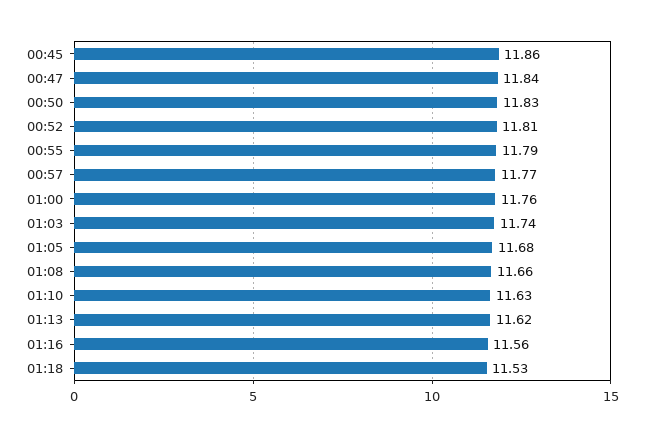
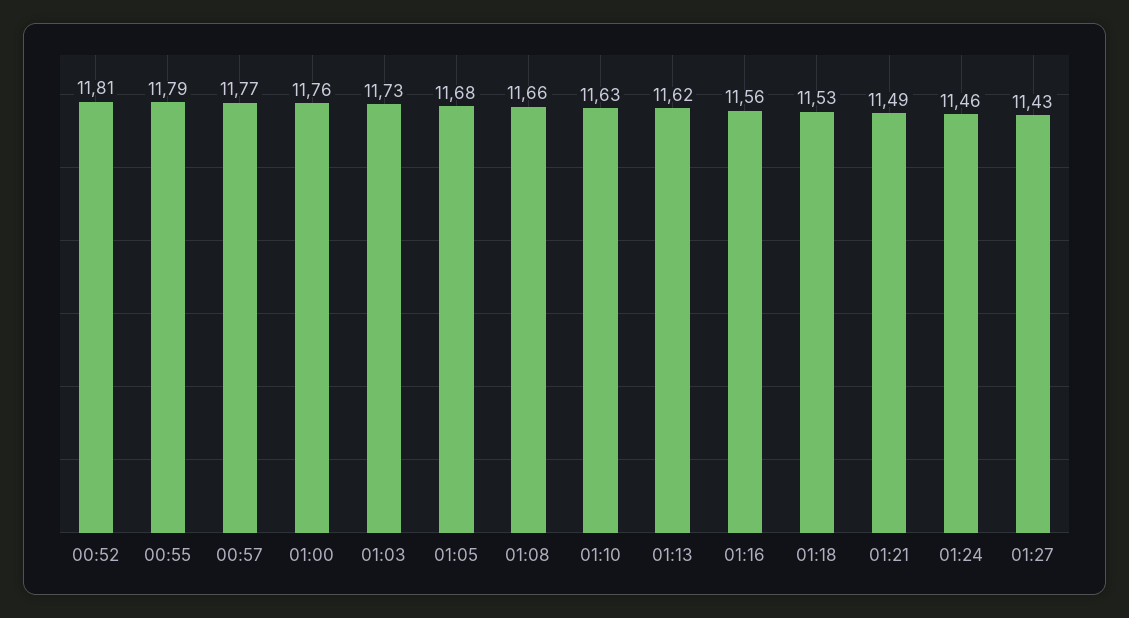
00:45: 11.86 -> none
00:47: 11.84 -> none
00:50: 11.83 -> none
01:03: 11.74 -> 11.73
01:21: none -> 11.49
01:24: none -> 11.46
01:27: none -> 11.43

